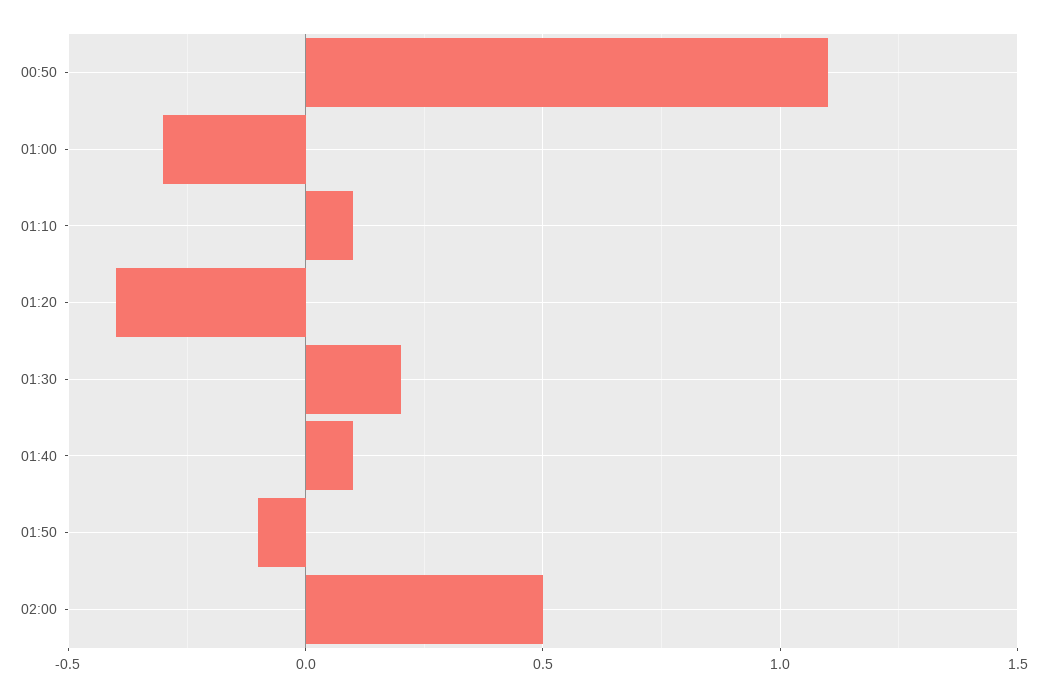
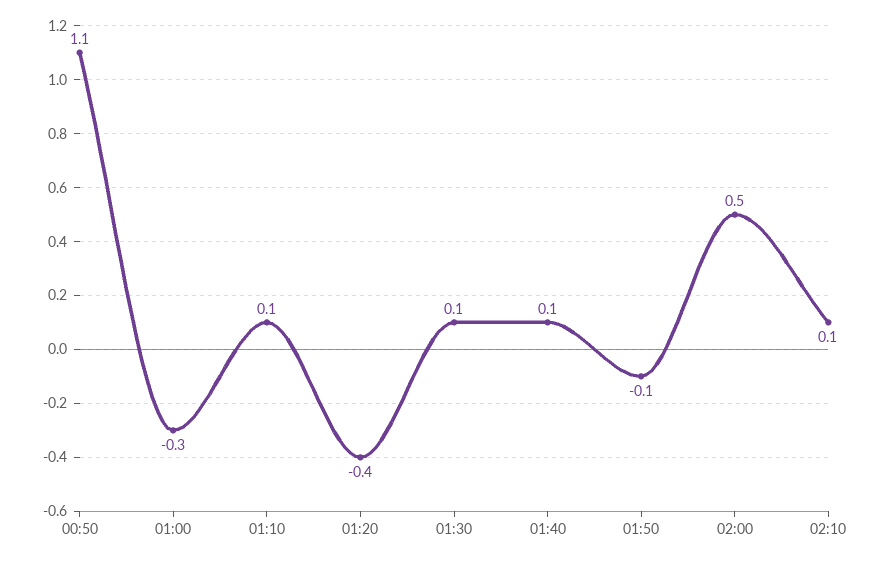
01:30: 0.2 -> 0.1
02:10: none -> 0.1

